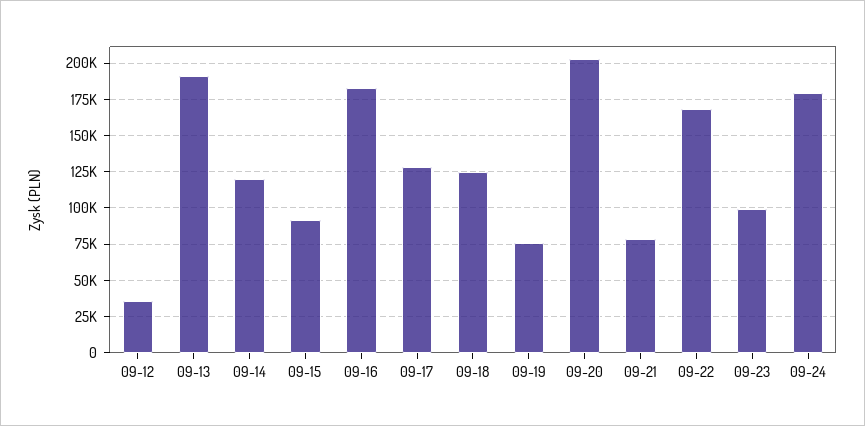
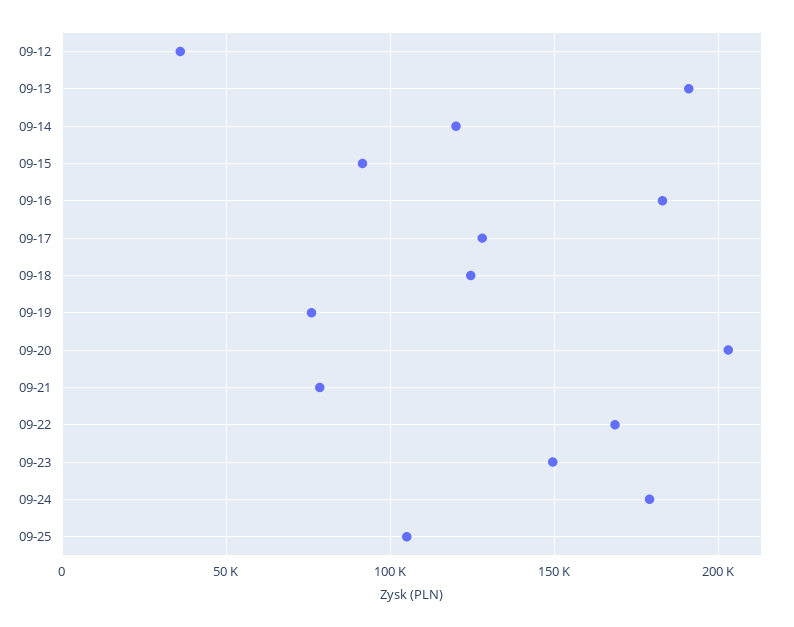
09-23: 100000 -> 150000
09-25: none -> 105000

